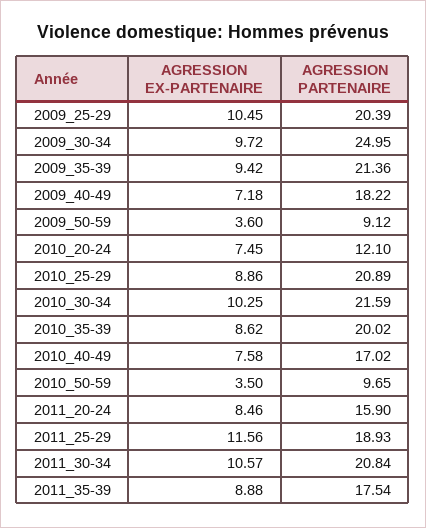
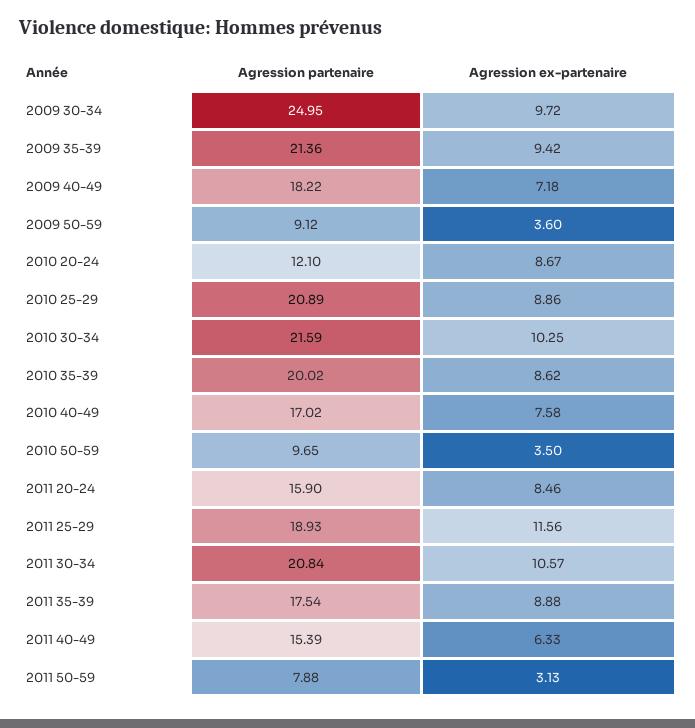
AGRESSION EX-PARTENAIRE, 2009_25-29: 10.45 -> none
AGRESSION PARTENAIRE, 2009_25-29: 20.39 -> none
AGRESSION EX-PARTENAIRE, 2010_20-24: 7.45 -> 8.67
AGRESSION PARTENAIRE, 2011 40-49: none -> 15.39
AGRESSION EX-PARTENAIRE, 2011 40-49: none -> 6.33
AGRESSION PARTENAIRE, 2011 50-59: none -> 7.88
AGRESSION EX-PARTENAIRE, 2011 50-59: none -> 3.13

